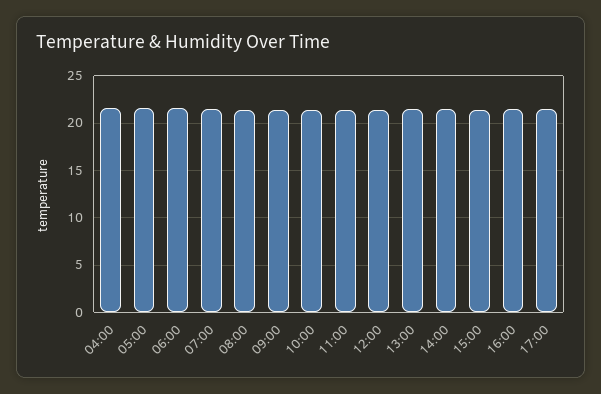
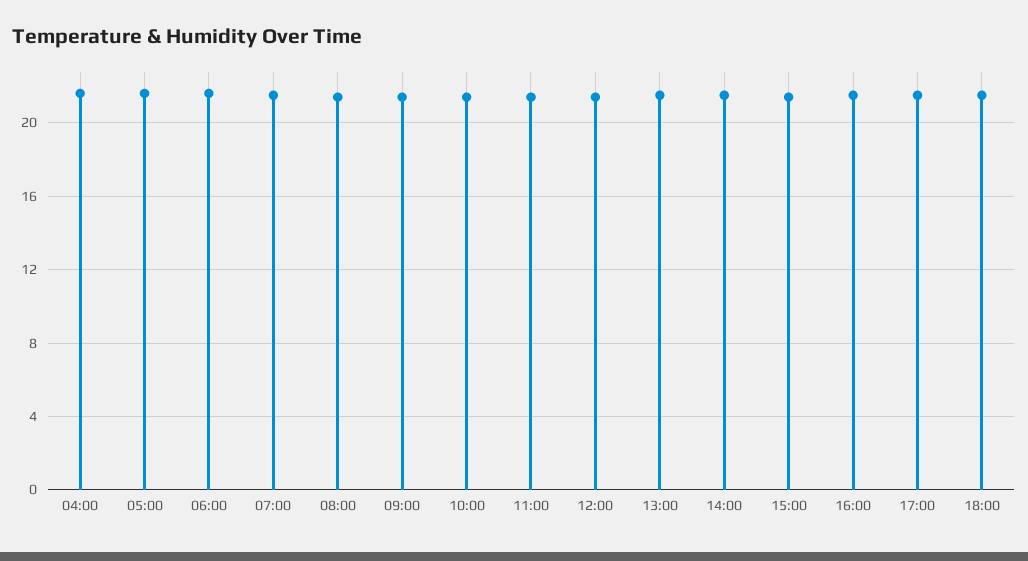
18:00: none -> 21.5

